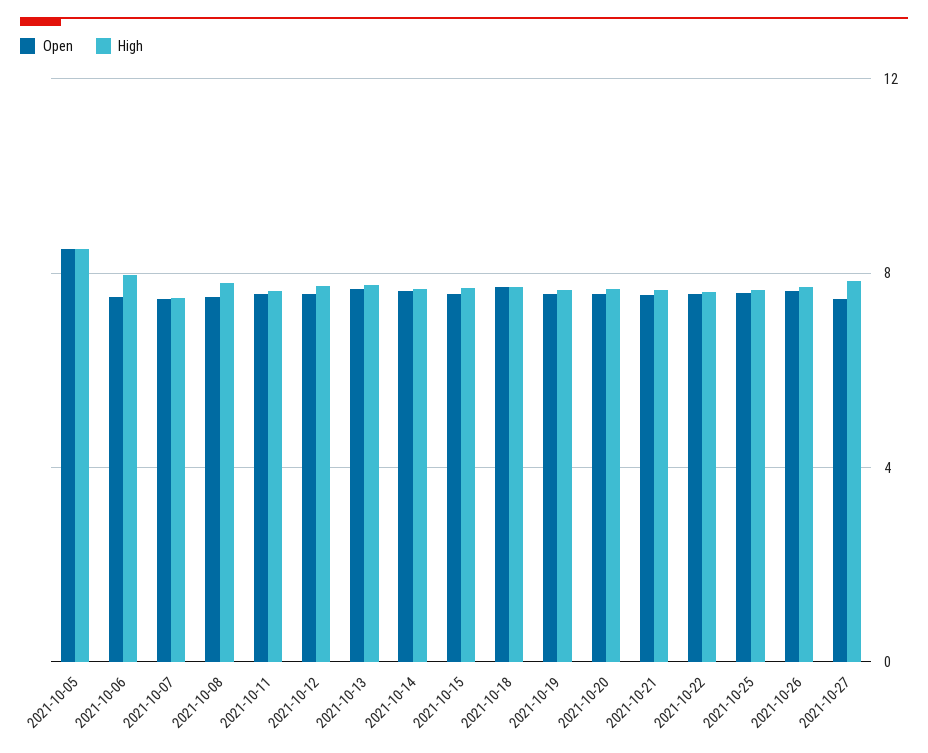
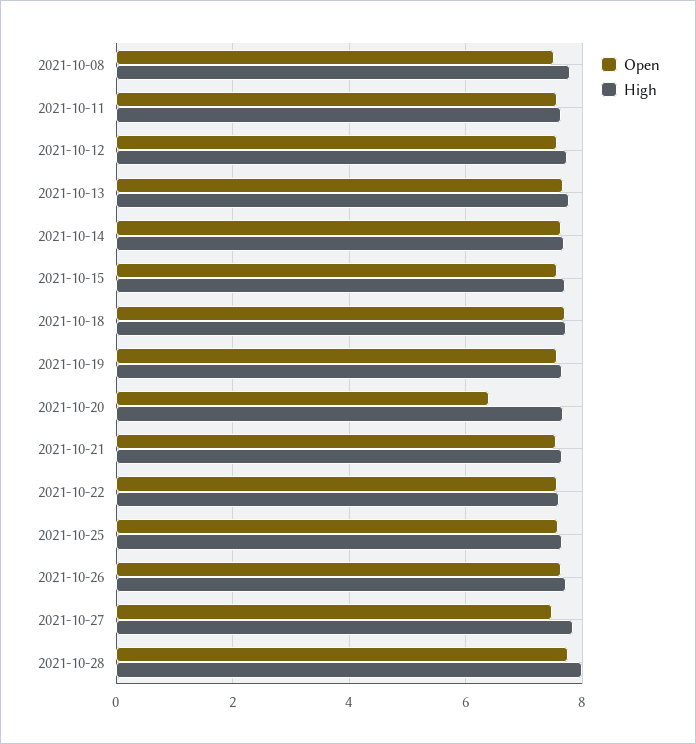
Open, 2021-10-05: 8.5 -> none
High, 2021-10-05: 8.5 -> none
Open, 2021-10-06: 7.5 -> none
High, 2021-10-06: 8 -> none
Open, 2021-10-07: 7.5 -> none
High, 2021-10-07: 7.5 -> none
Open, 2021-10-20: 7.5 -> 6.4
Open, 2021-10-28: none -> 7.8
High, 2021-10-28: none -> 8

